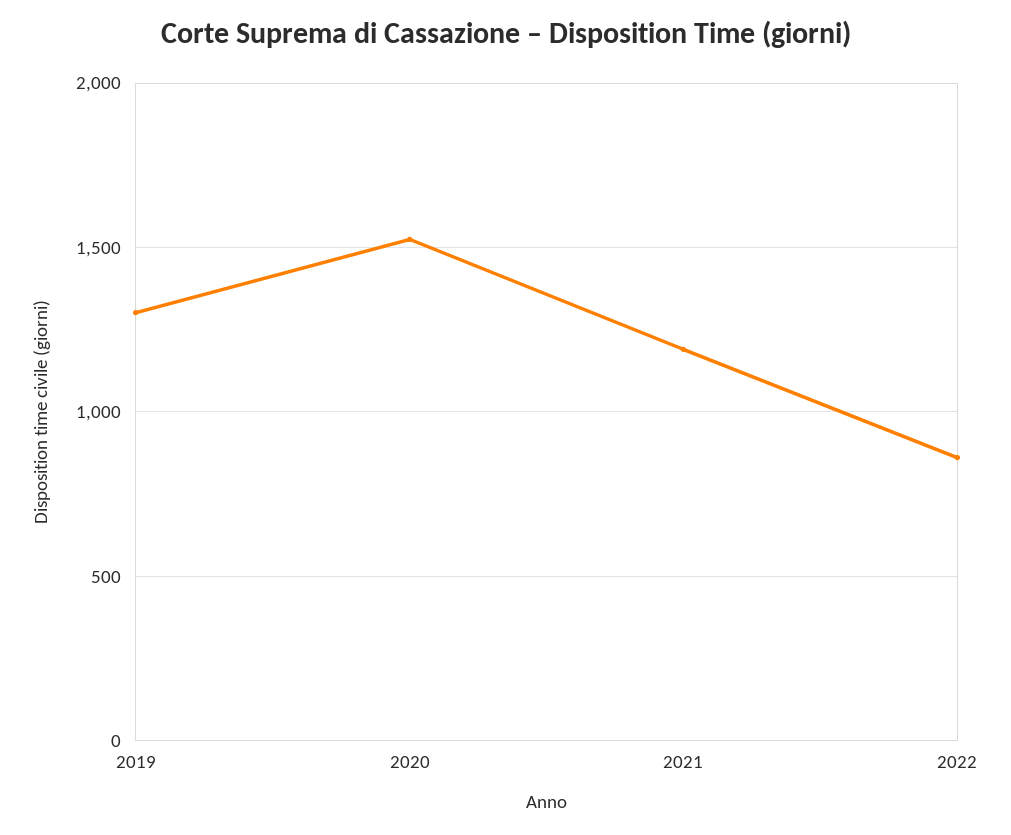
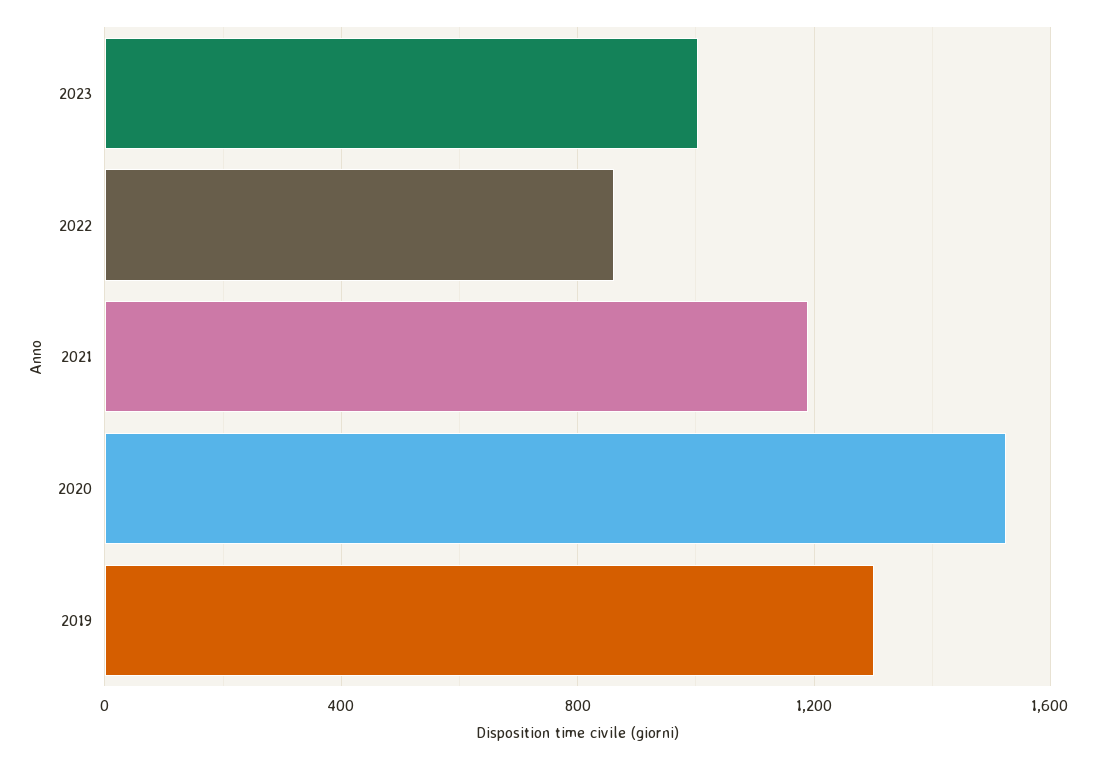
2023: none -> 1000

